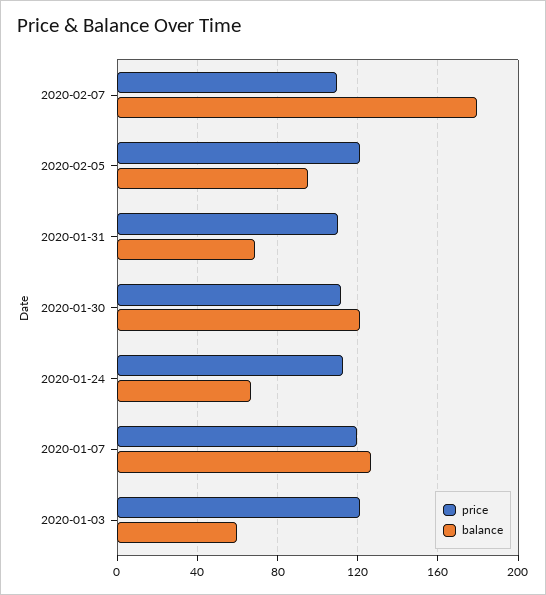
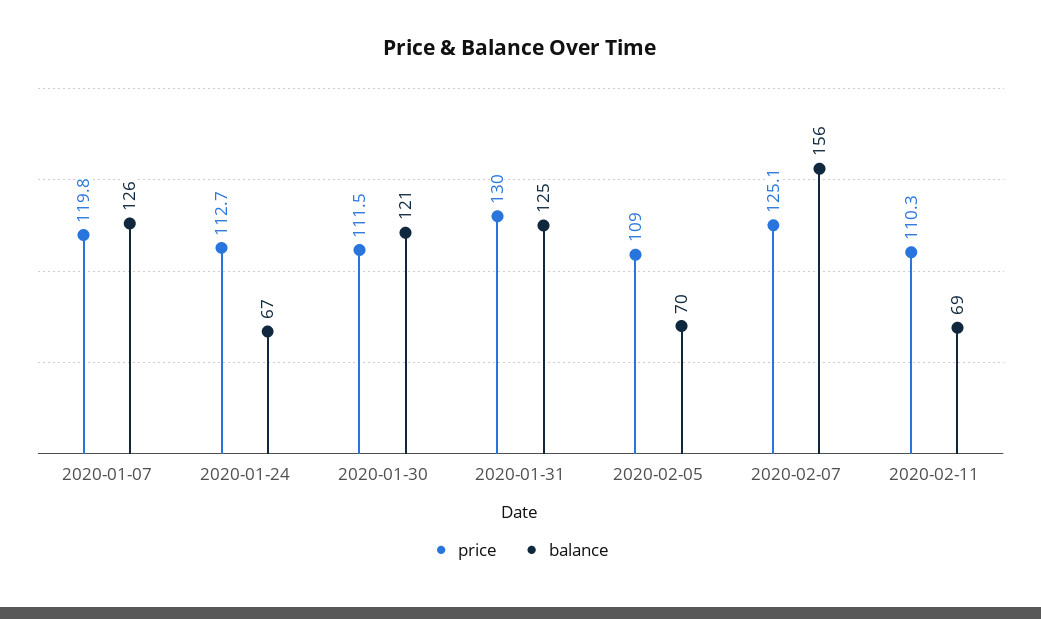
price, 2020-02-07: 110 -> 125.1
balance, 2020-02-07: 180 -> 156
price, 2020-02-05: 120 -> 109
balance, 2020-02-05: 95 -> 70
price, 2020-01-31: 110 -> 130
balance, 2020-01-31: 70 -> 125
price, 2020-01-03: 120 -> none
balance, 2020-01-03: 60 -> none
price, 2020-02-11: none -> 110.3
balance, 2020-02-11: none -> 69

